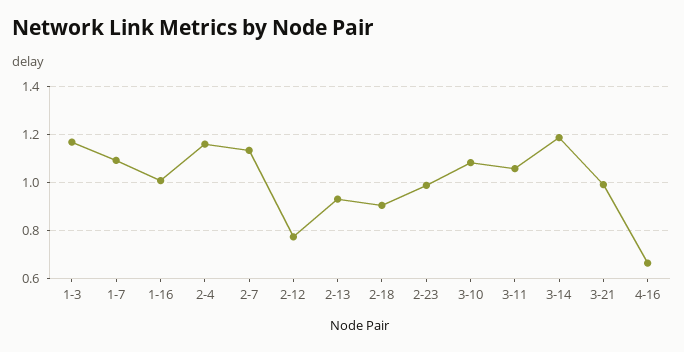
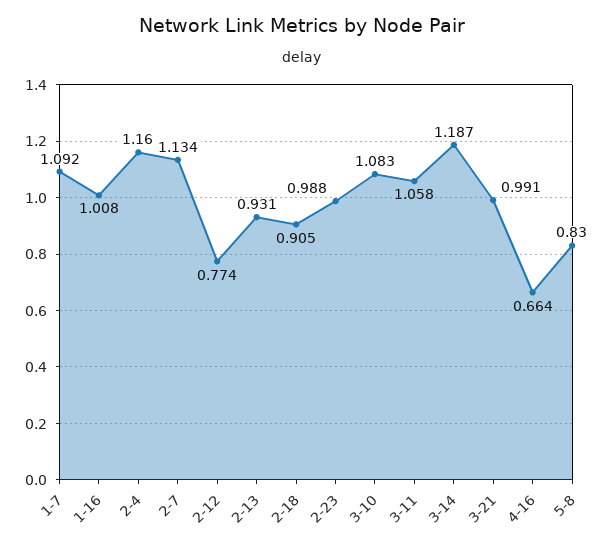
1-3: 1.175 -> none
5-8: none -> 0.83

